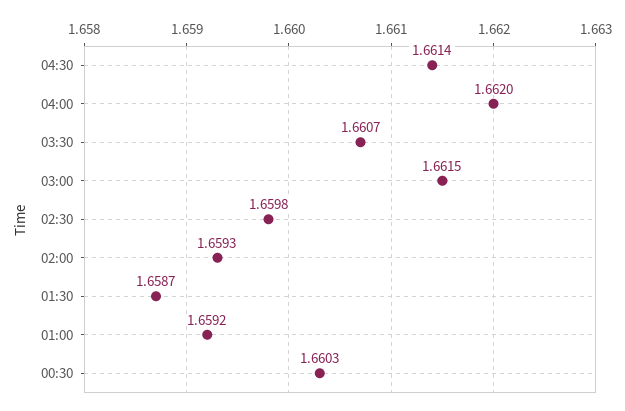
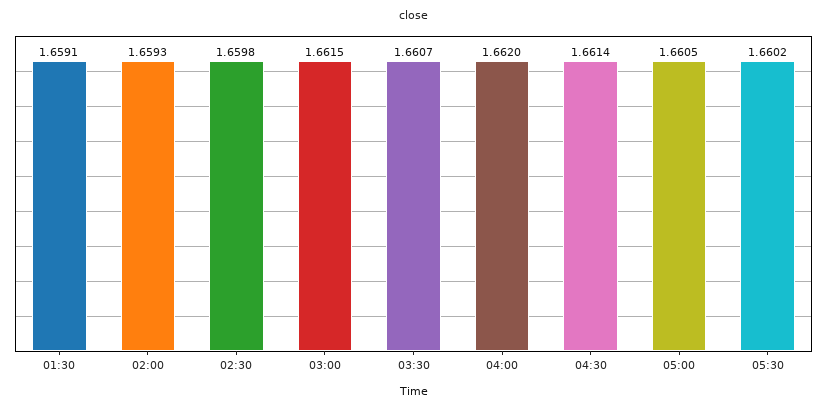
01:30: 1.6587 -> 1.6591
01:00: 1.6592 -> none
00:30: 1.6603 -> none
05:00: none -> 1.6605
05:30: none -> 1.6602

